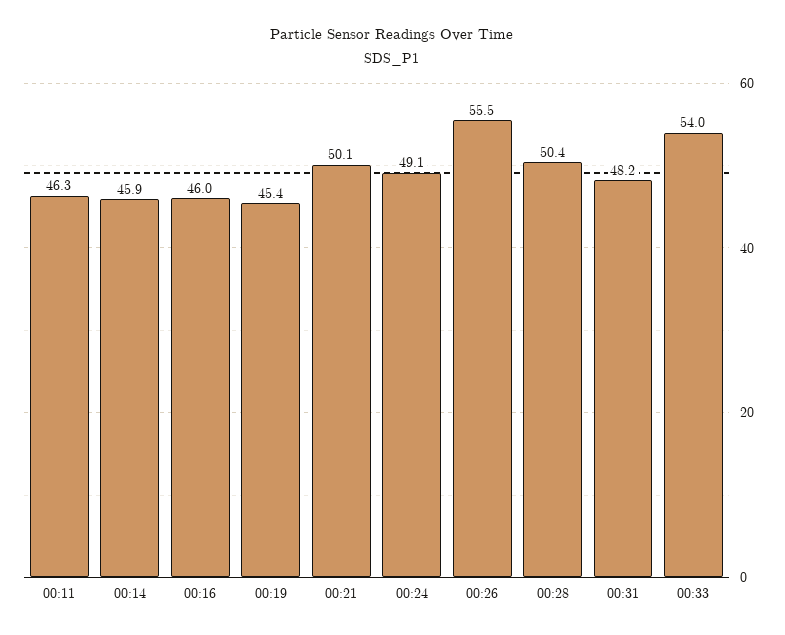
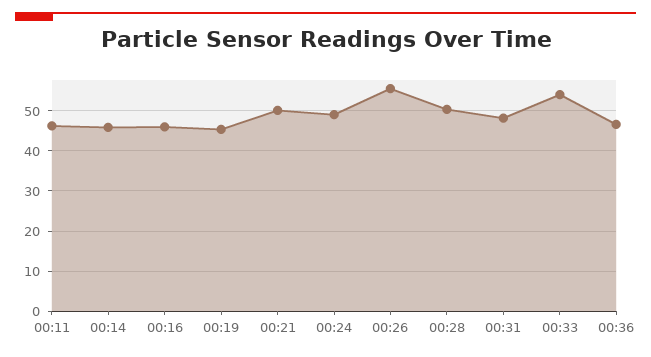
00:36: none -> 46

